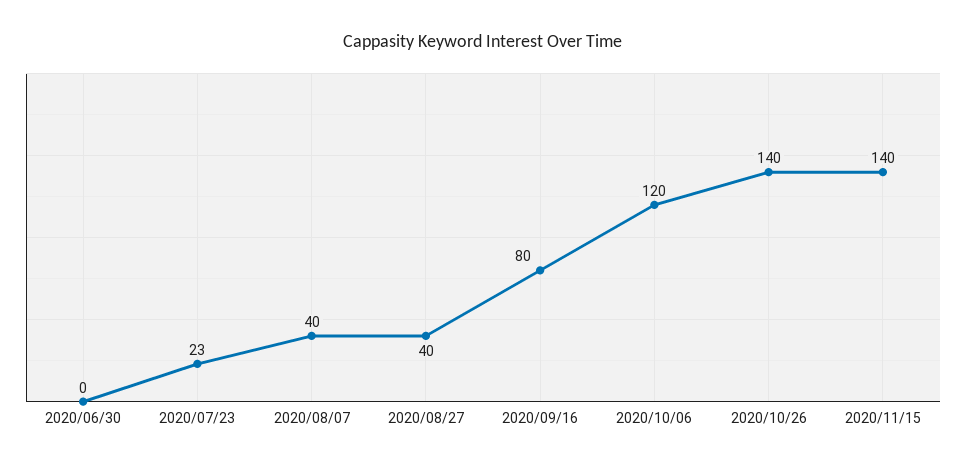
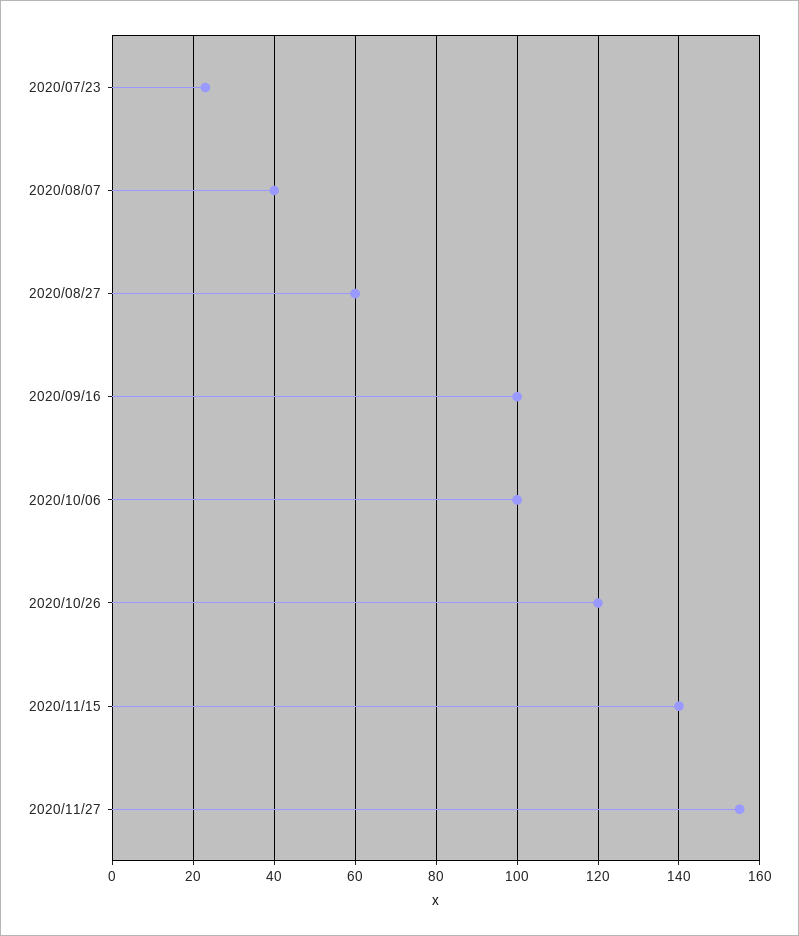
2020/06/30: 0 -> none
2020/08/27: 40 -> 60
2020/09/16: 80 -> 100
2020/10/06: 120 -> 100
2020/10/26: 140 -> 120
2020/11/27: none -> 155

